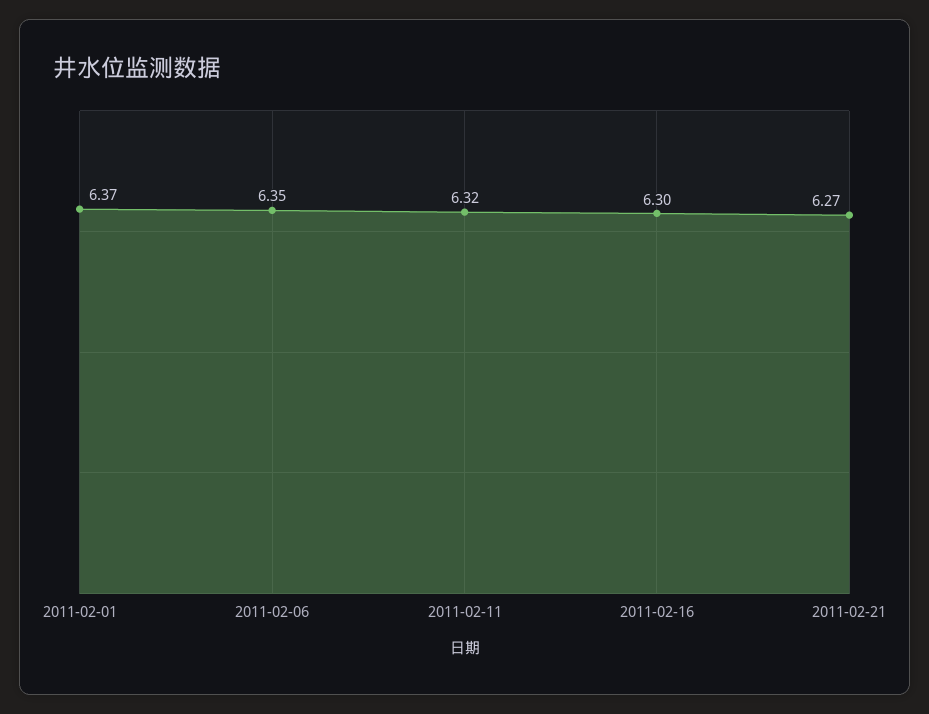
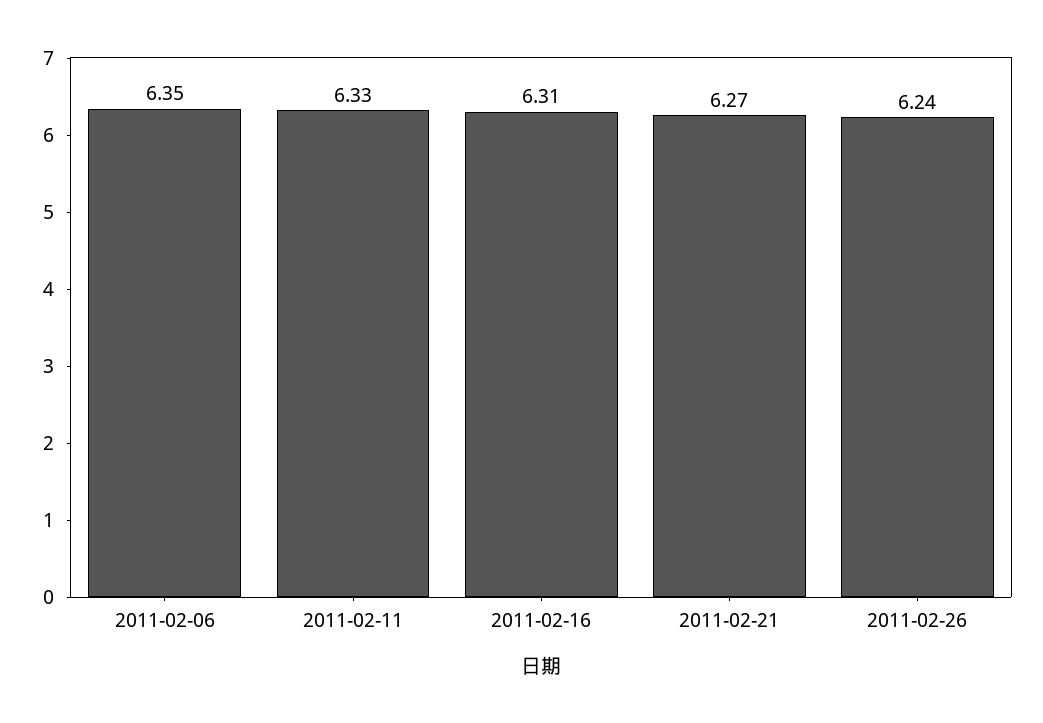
2011-02-01: 6.37 -> none
2011-02-11: 6.32 -> 6.33
2011-02-16: 6.3 -> 6.31
2011-02-26: none -> 6.24

